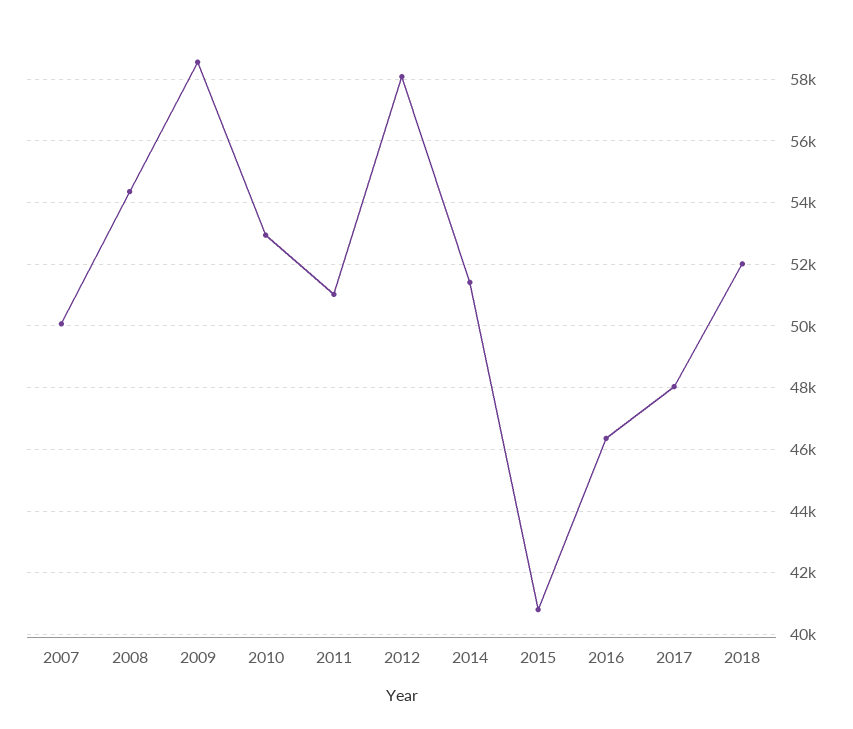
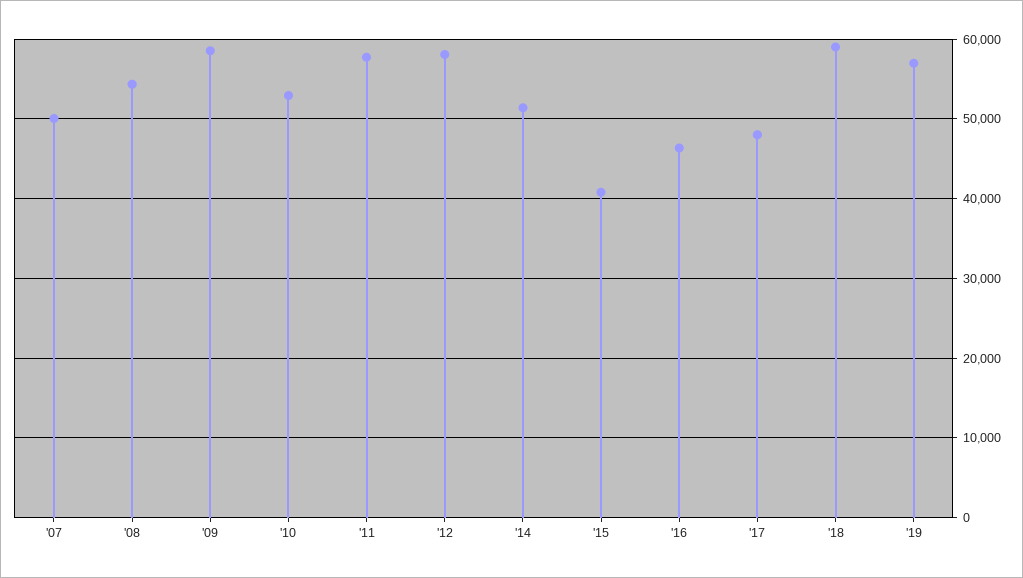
2011: 51000 -> 58000
2018: 52000 -> 59000
'19: none -> 57000

